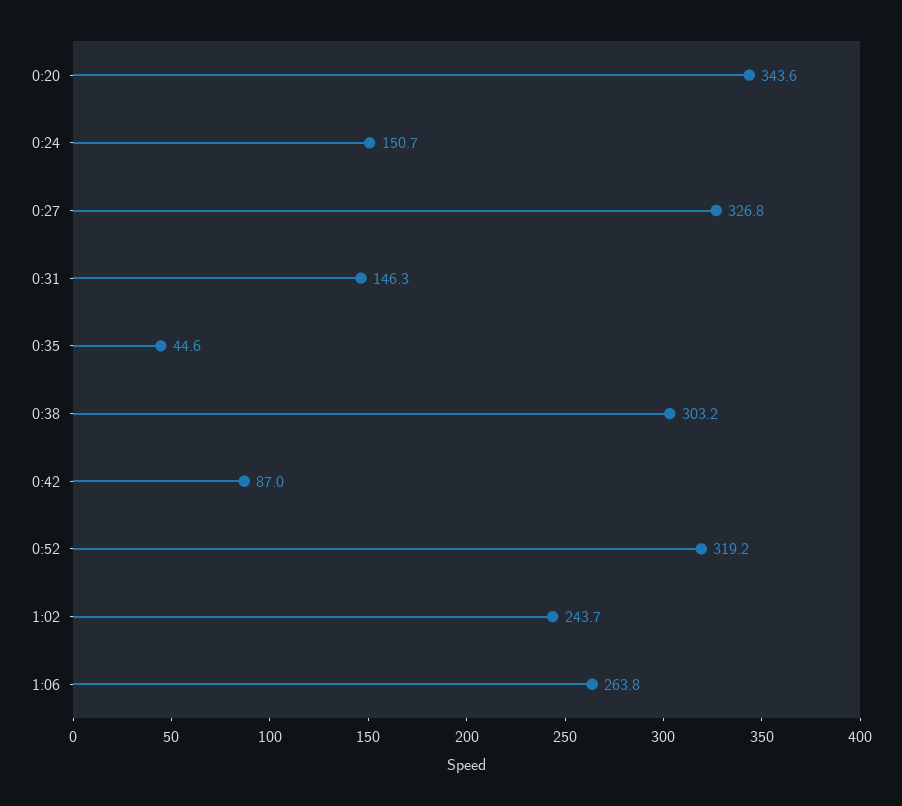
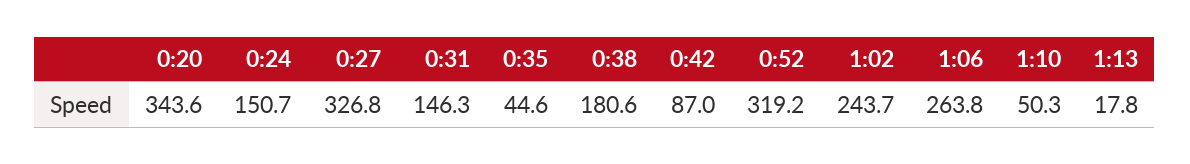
0:38: 303.2 -> 180.6
1:10: none -> 50.3
1:13: none -> 17.8

